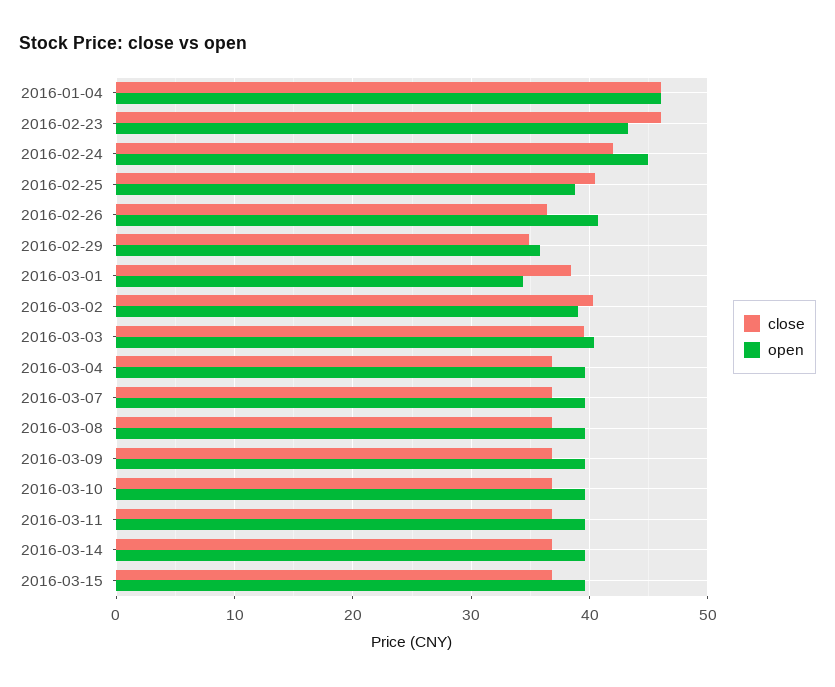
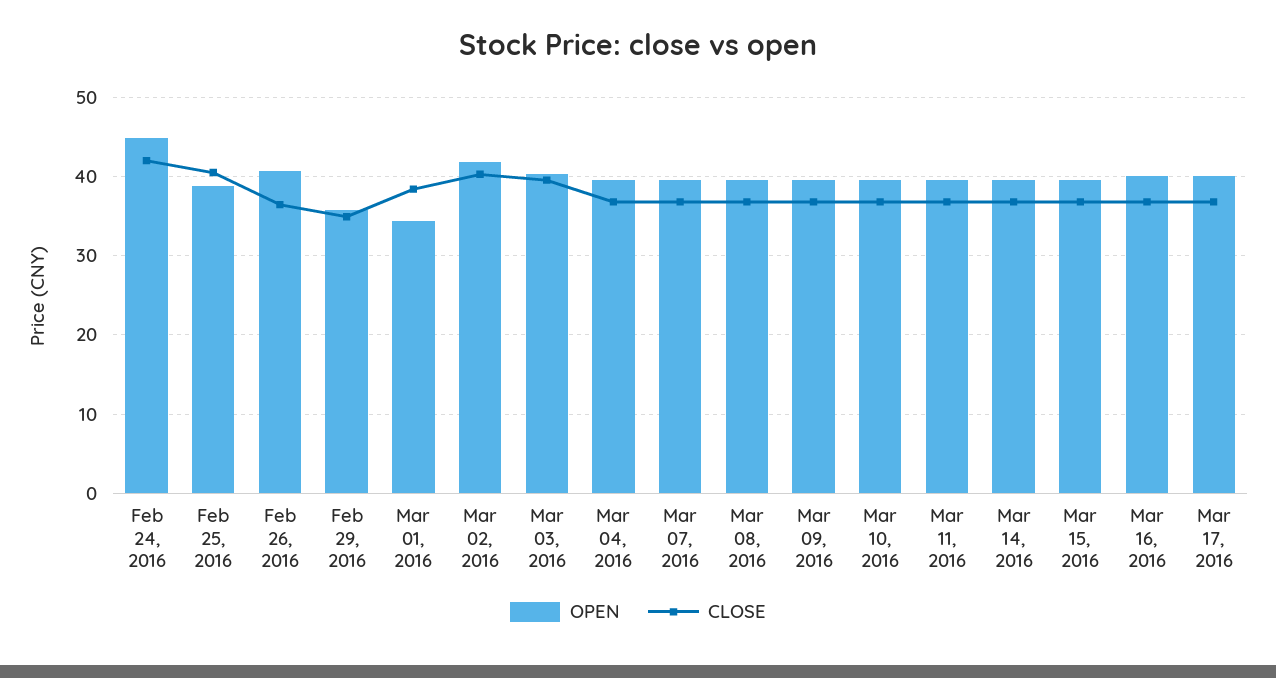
close, 2016-01-04: 46 -> none
open, 2016-01-04: 46 -> none
close, 2016-02-23: 46 -> none
open, 2016-02-23: 43 -> none
open, 2016-03-02: 39 -> 42
open, Mar 16, 2016: none -> 40
close, Mar 16, 2016: none -> 37
open, Mar 17, 2016: none -> 40
close, Mar 17, 2016: none -> 37

